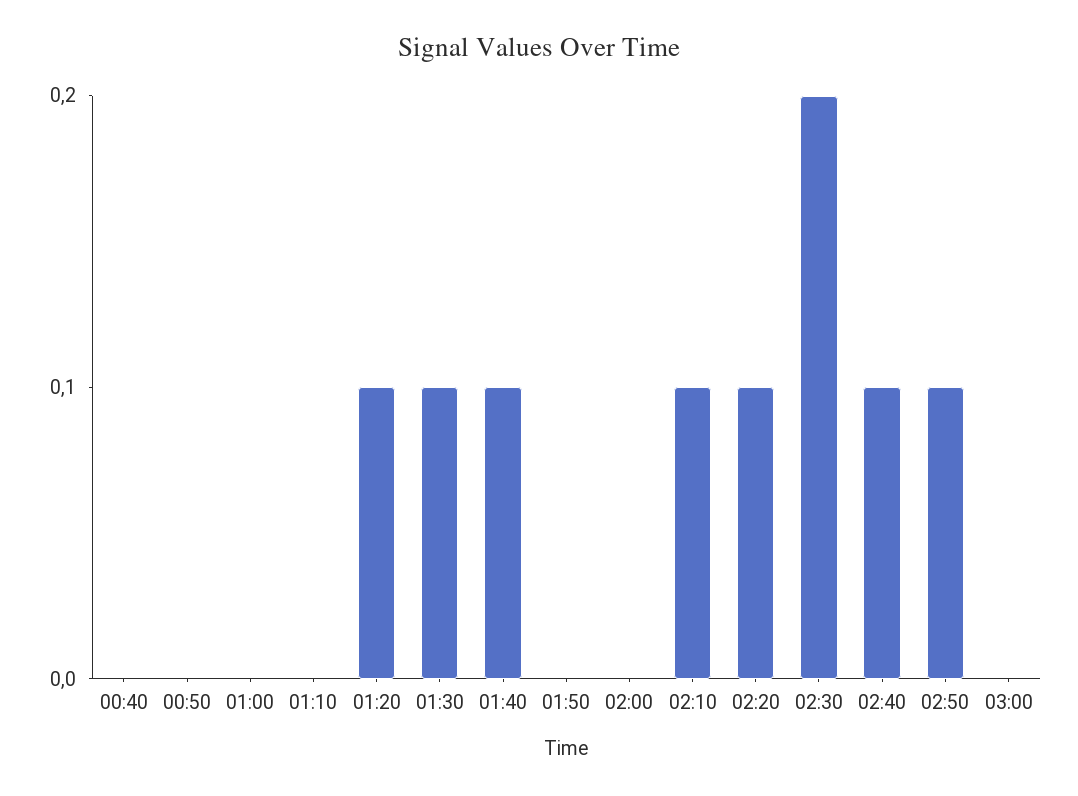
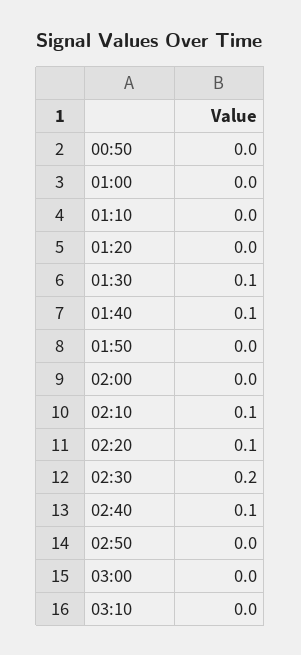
00:40: 0 -> none
01:20: 0.1 -> 0
02:50: 0.1 -> 0
03:10: none -> 0

